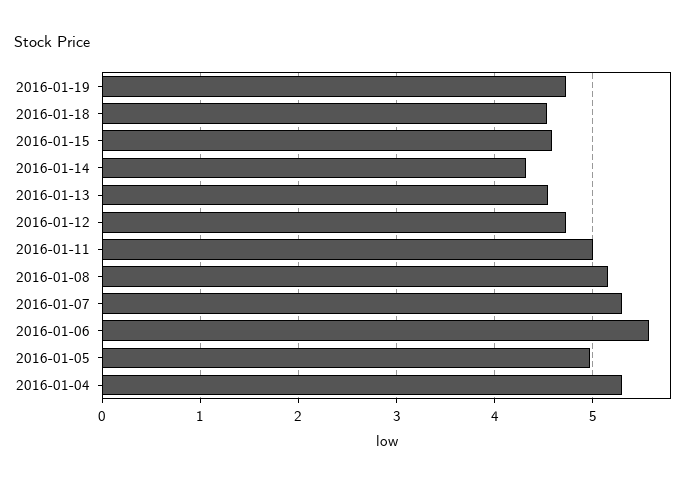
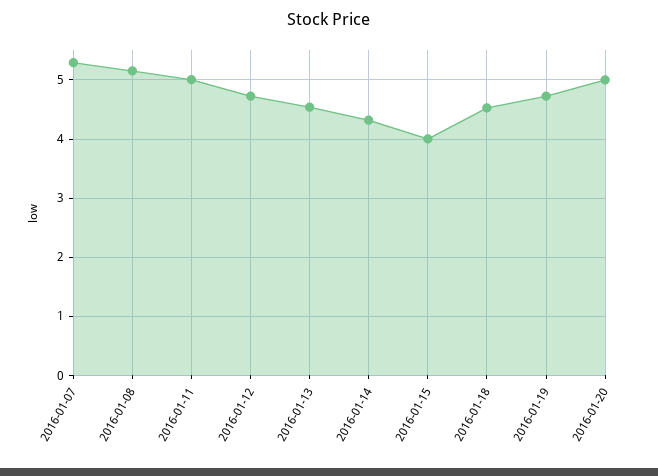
2016-01-15: 4.6 -> 4
2016-01-06: 5.6 -> none
2016-01-05: 5 -> none
2016-01-04: 5.3 -> none
2016-01-20: none -> 5

